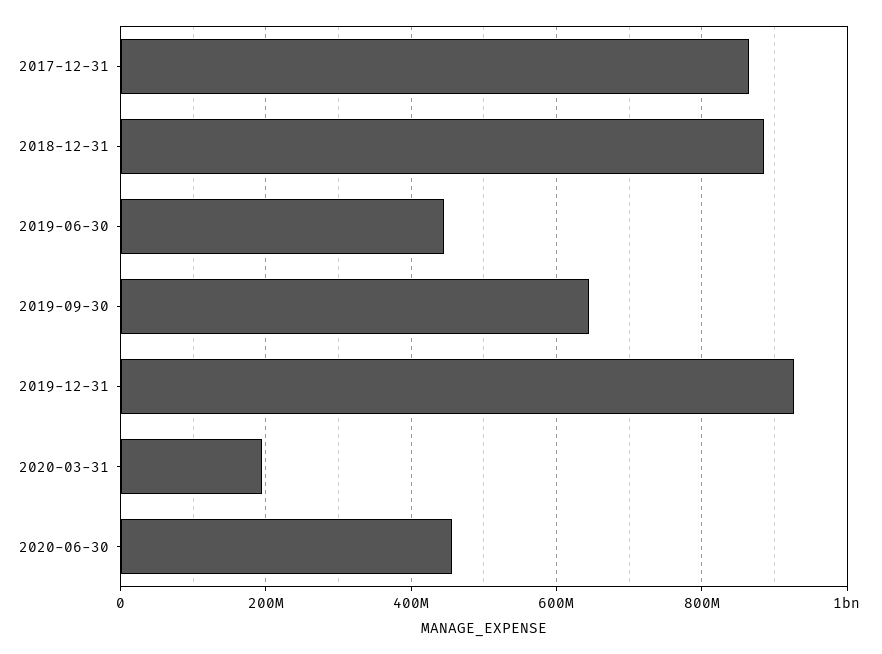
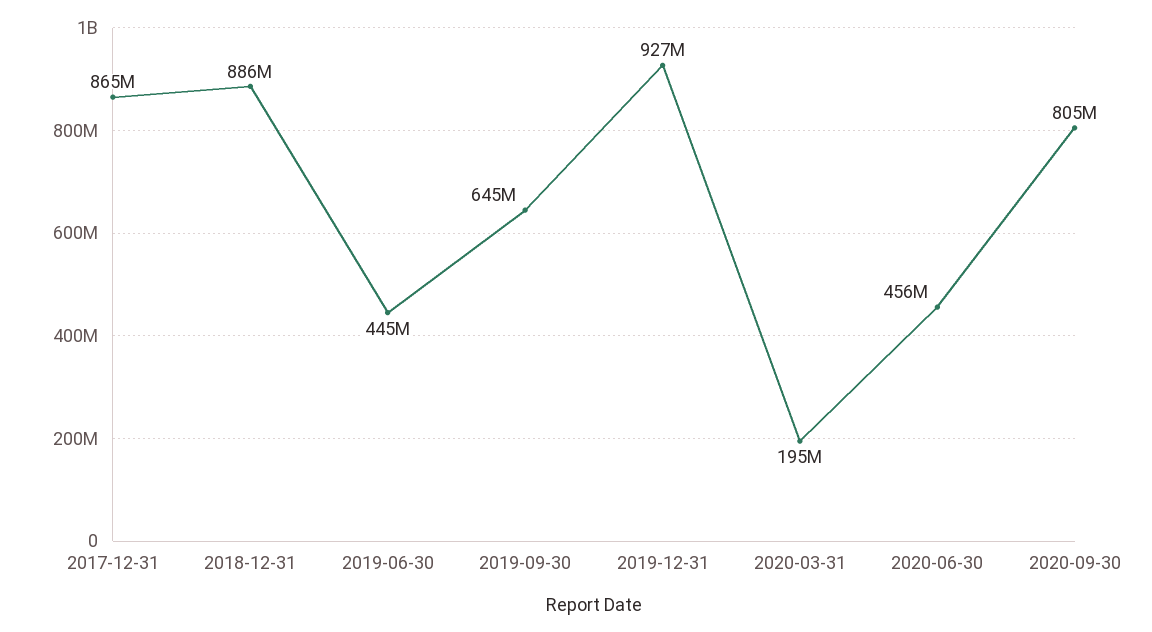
2020-09-30: none -> 805000000

